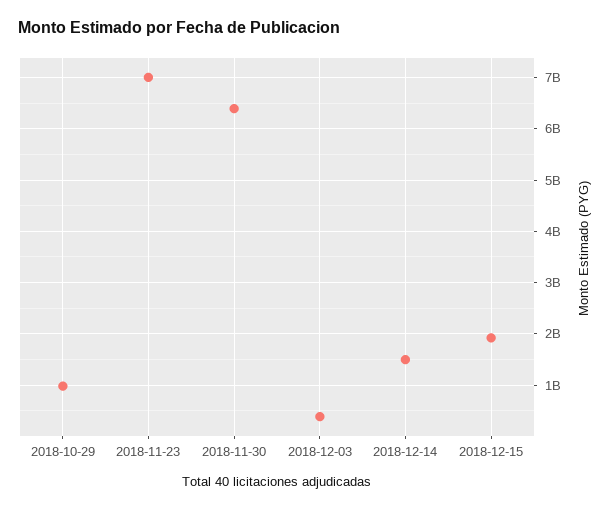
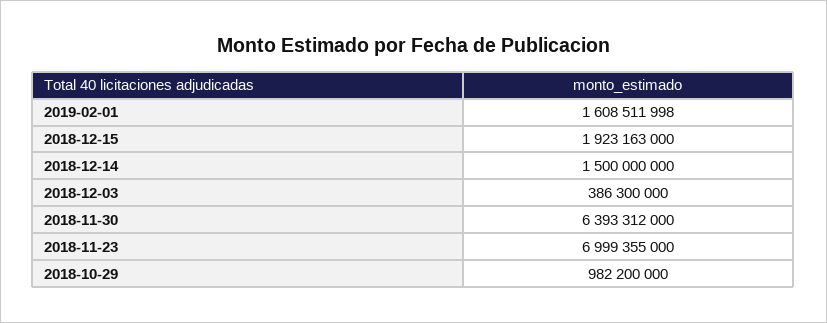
2019-02-01: none -> 1608511998

